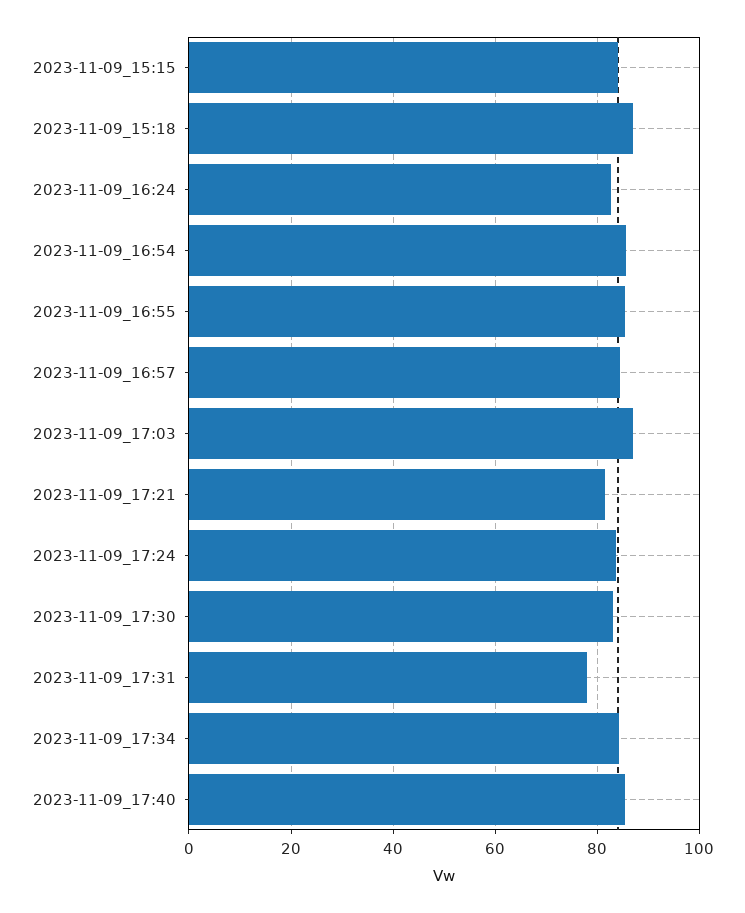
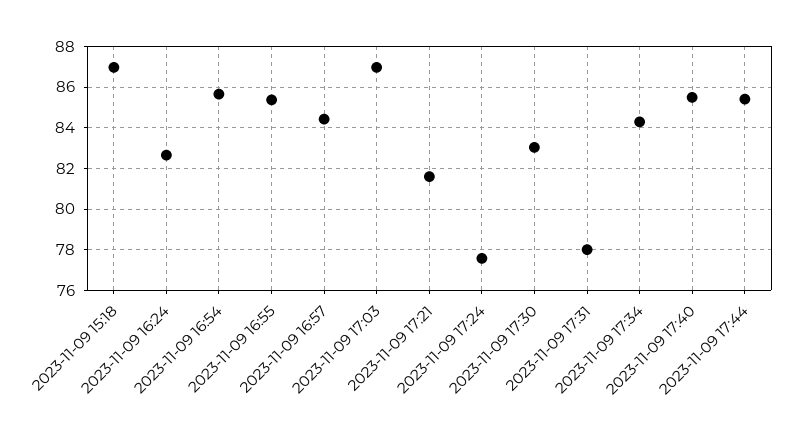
2023-11-09_15:15: 84 -> none
2023-11-09_17:24: 84 -> 77.5
2023-11-09 17:44: none -> 85.5

